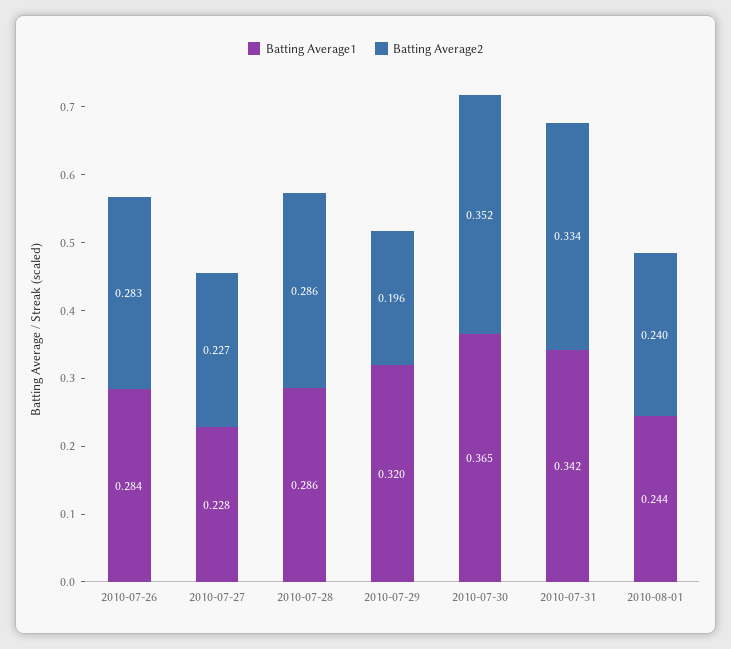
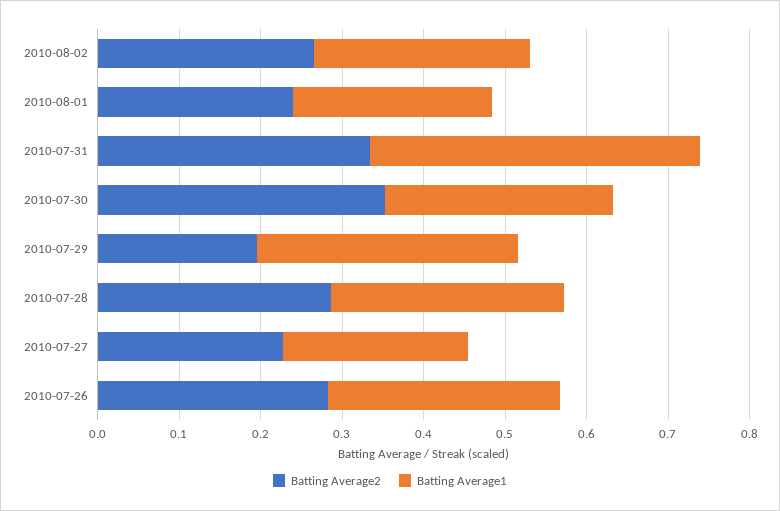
Batting Average1, 2010-07-30: 0.365 -> 0.28
Batting Average1, 2010-07-31: 0.342 -> 0.4
Batting Average2, 2010-08-02: none -> 0.26
Batting Average1, 2010-08-02: none -> 0.26

